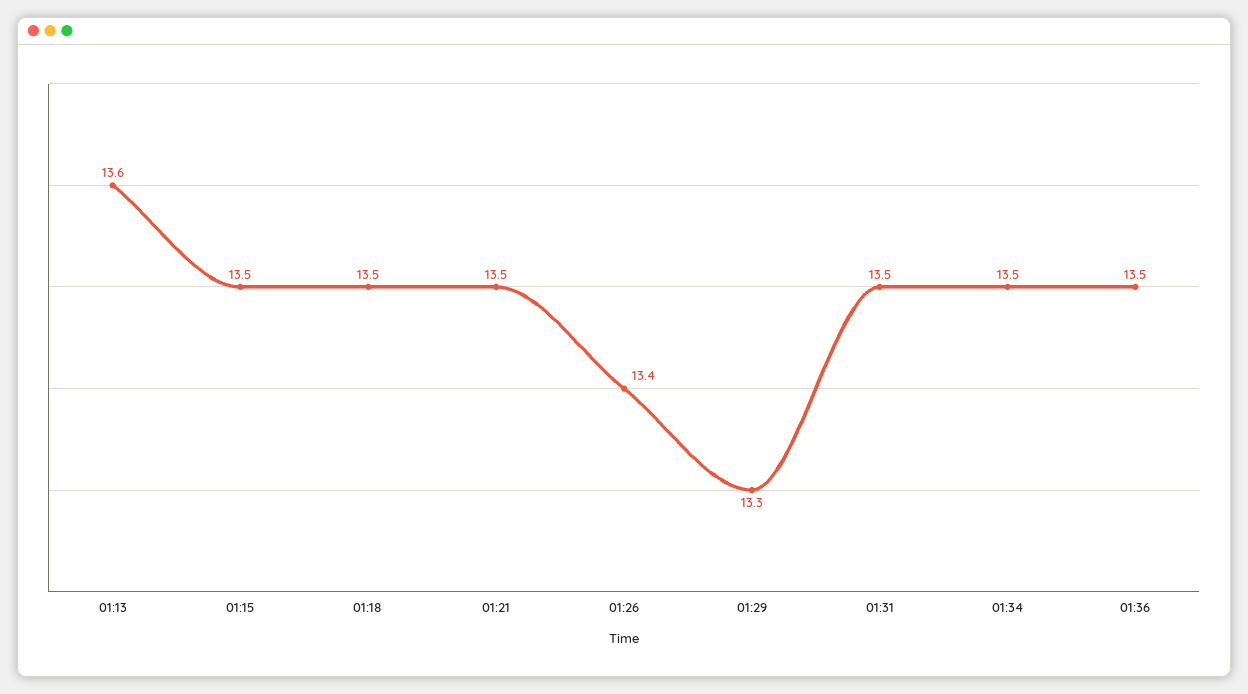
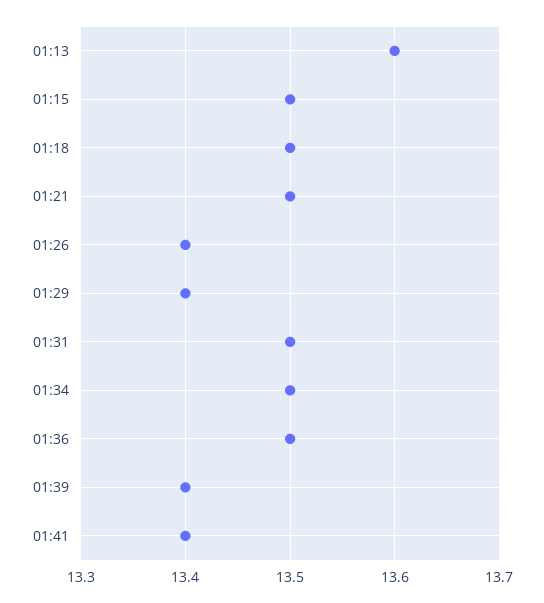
01:29: 13.3 -> 13.4
01:39: none -> 13.4
01:41: none -> 13.4

